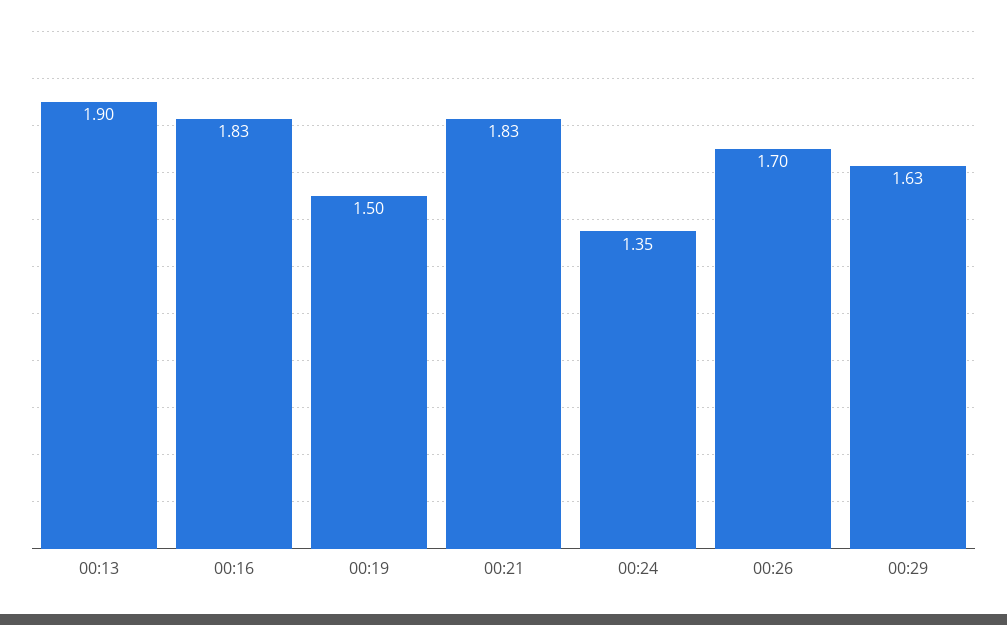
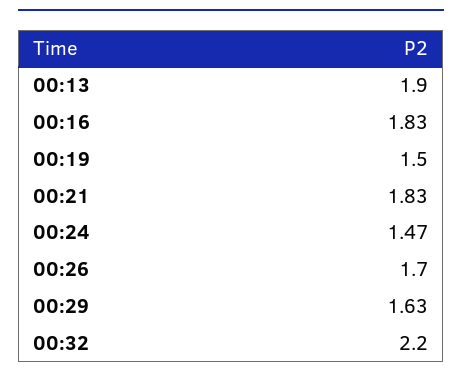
00:24: 1.35 -> 1.47
00:32: none -> 2.2

